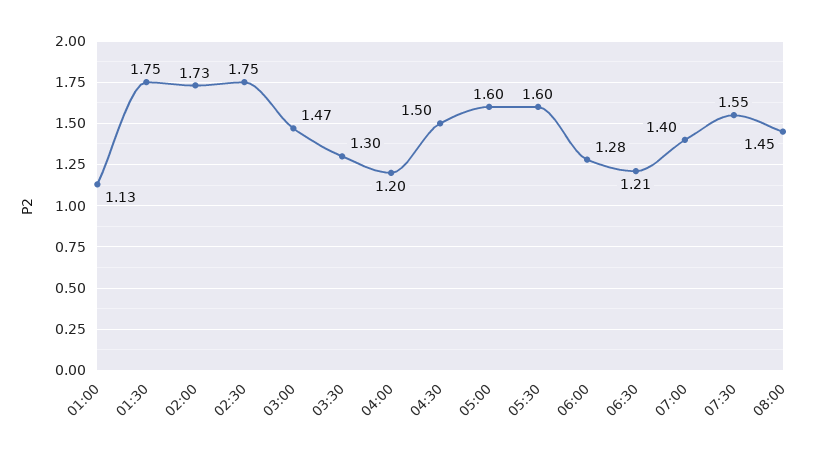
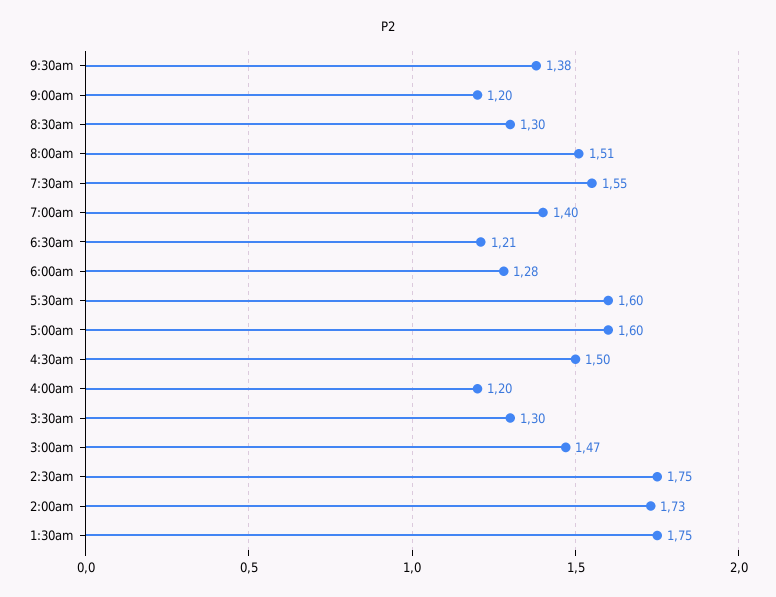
01:00: 1.13 -> none
08:00: 1.45 -> 1.51
9:30am: none -> 1.38
9:00am: none -> 1.2
8:30am: none -> 1.3

